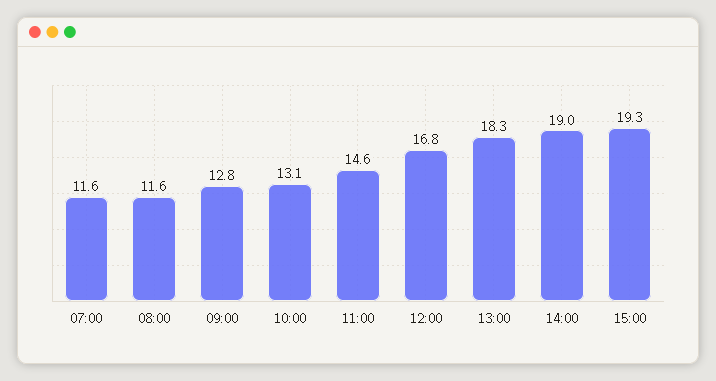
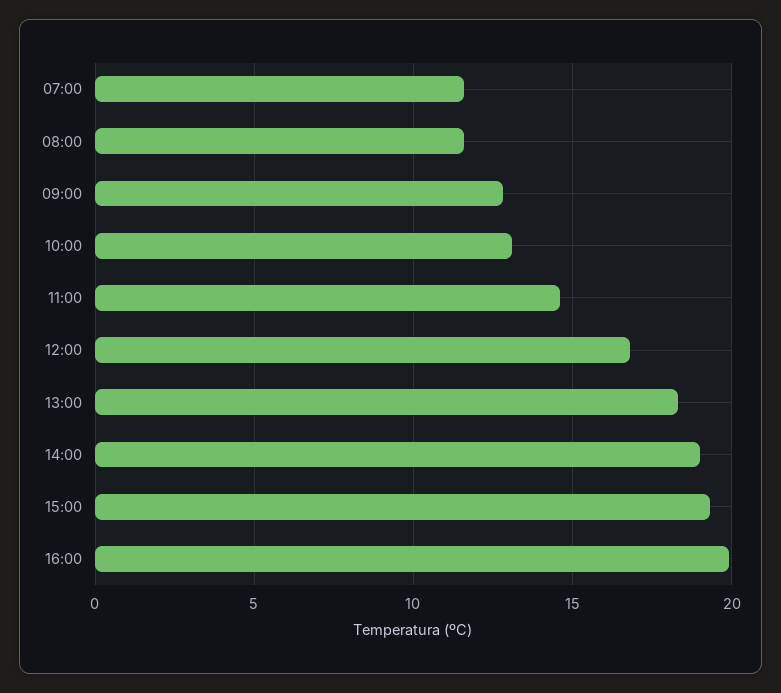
16:00: none -> 20

